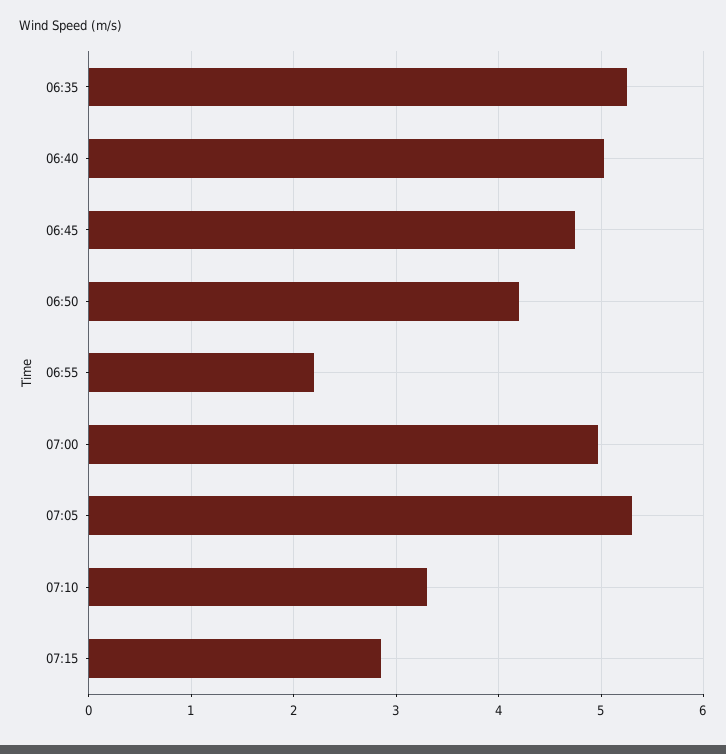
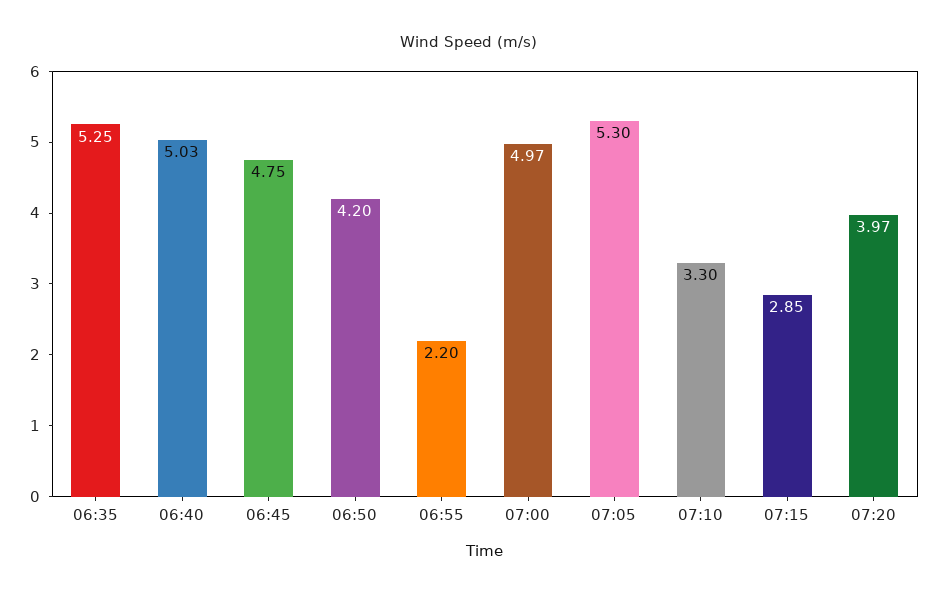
07:20: none -> 3.97

